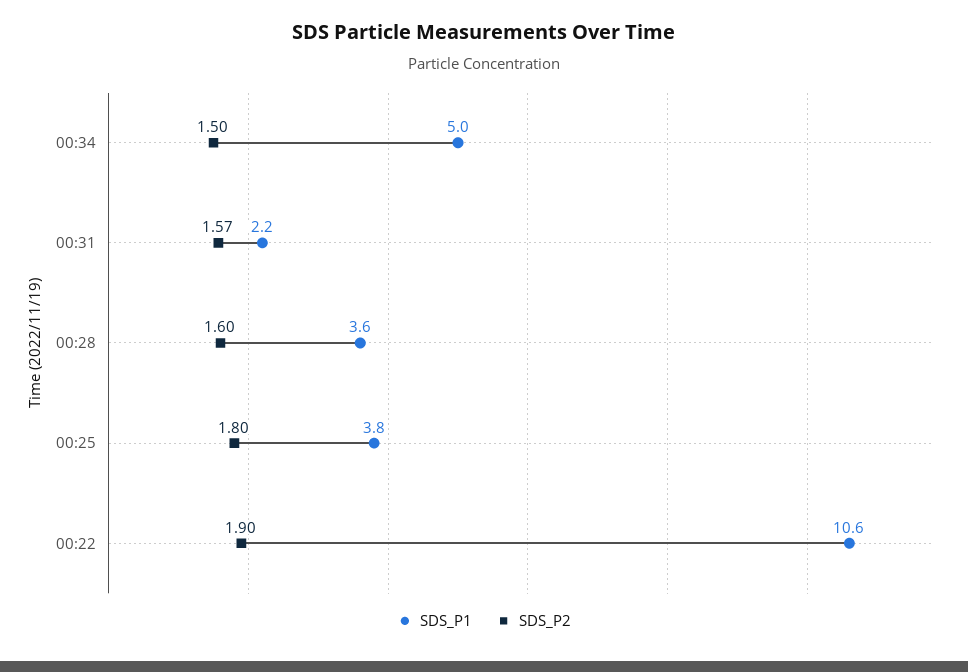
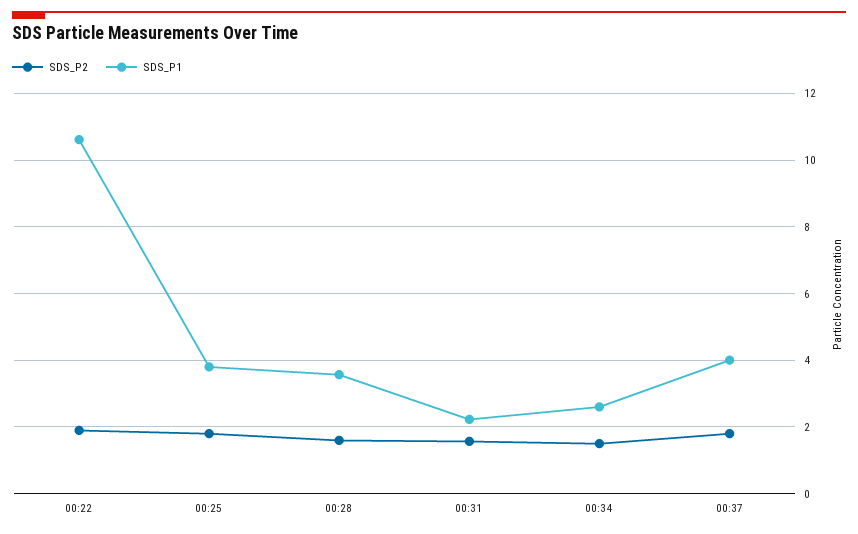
SDS_P1, 00:34: 5 -> 2.6
SDS_P2, 00:37: none -> 1.8
SDS_P1, 00:37: none -> 4

